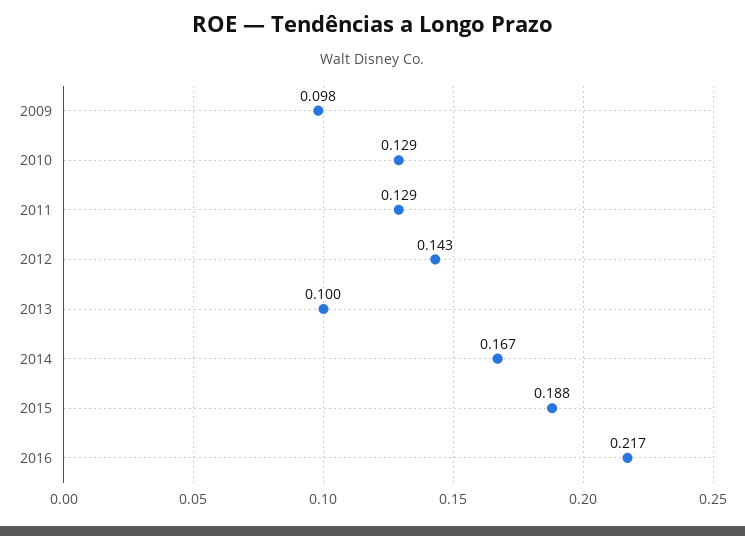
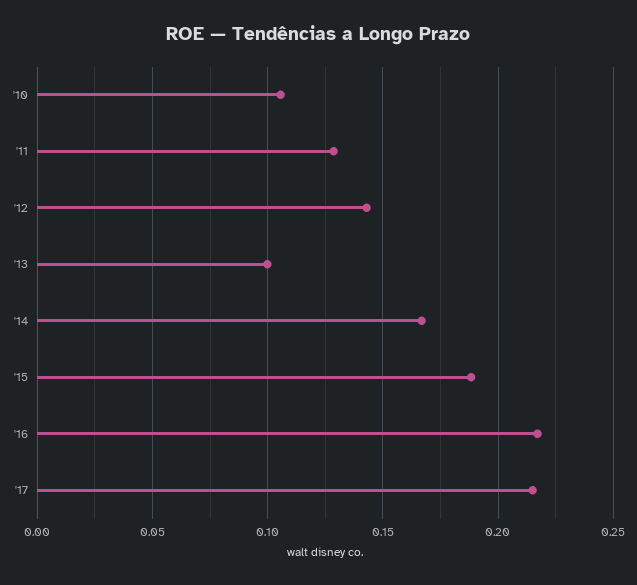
2009: 0.098 -> none
2010: 0.129 -> 0.105
'17: none -> 0.215

